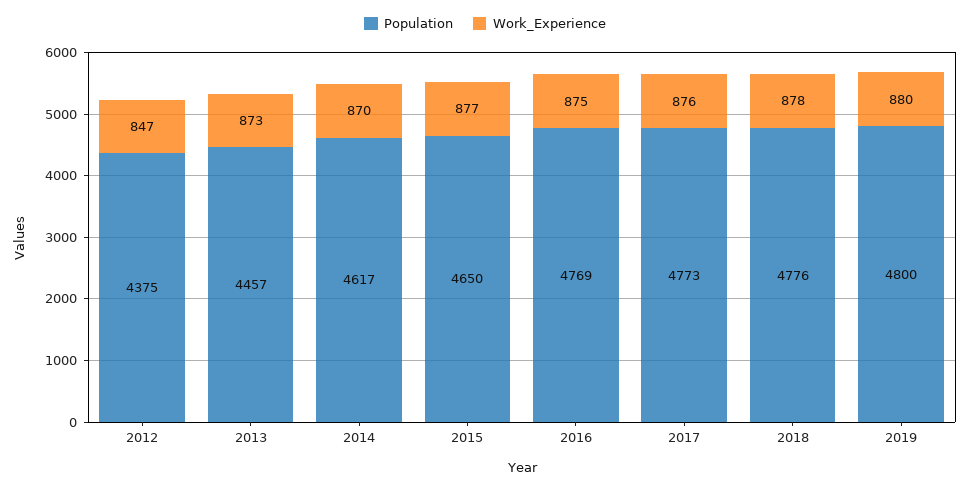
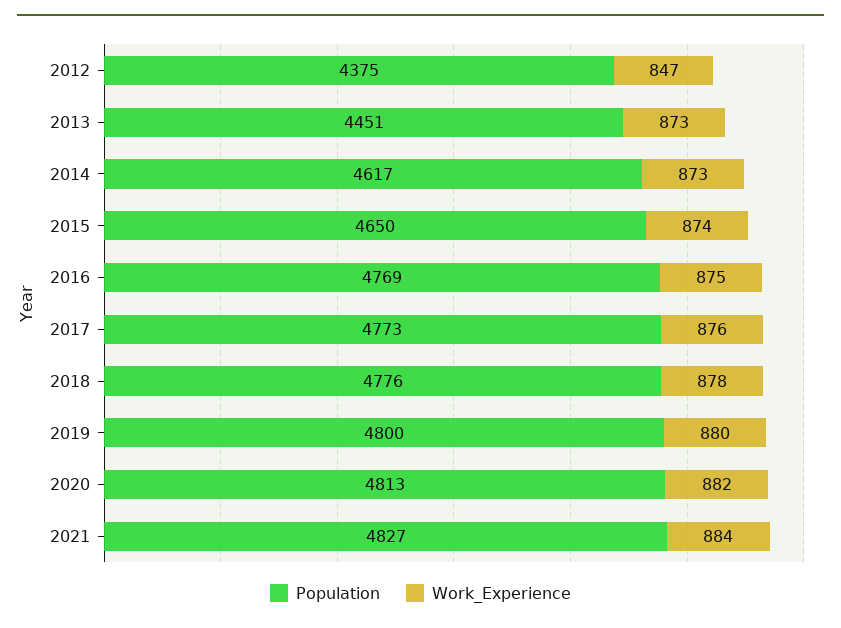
Population, 2013: 4457 -> 4451
Work_Experience, 2014: 870 -> 873
Work_Experience, 2015: 877 -> 874
Population, 2020: none -> 4813
Work_Experience, 2020: none -> 882
Population, 2021: none -> 4827
Work_Experience, 2021: none -> 884

